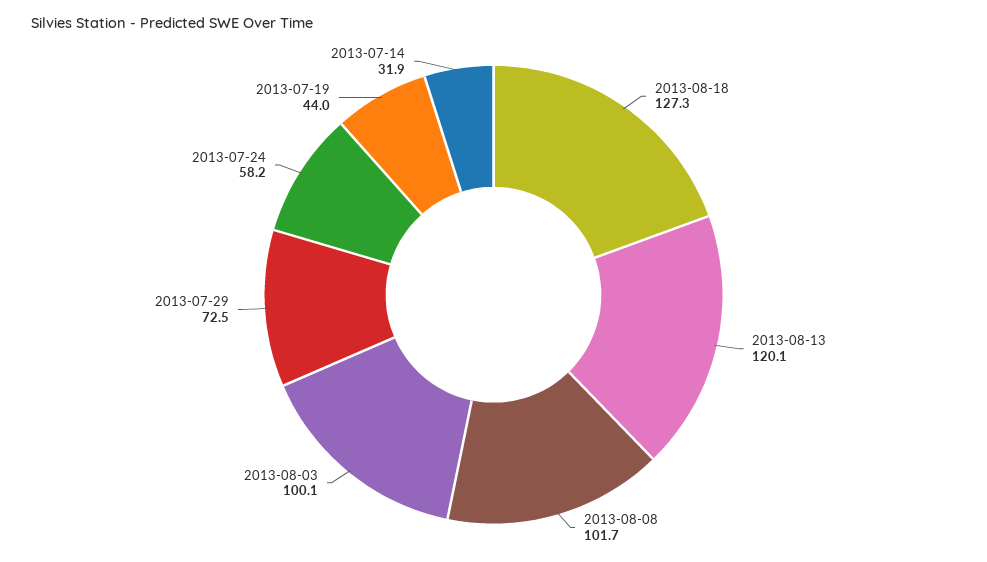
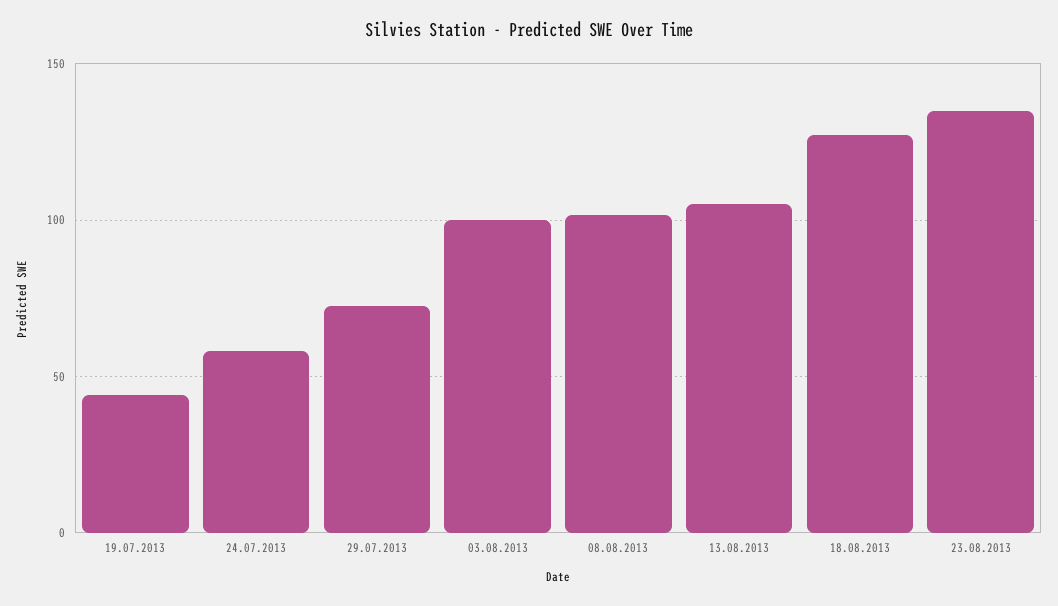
2013-08-13: 120.1 -> 105
2013-07-14: 31.9 -> none
23.08.2013: none -> 135

